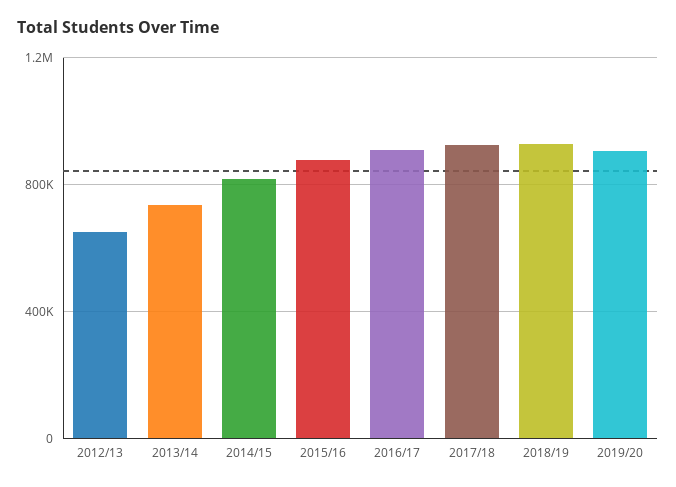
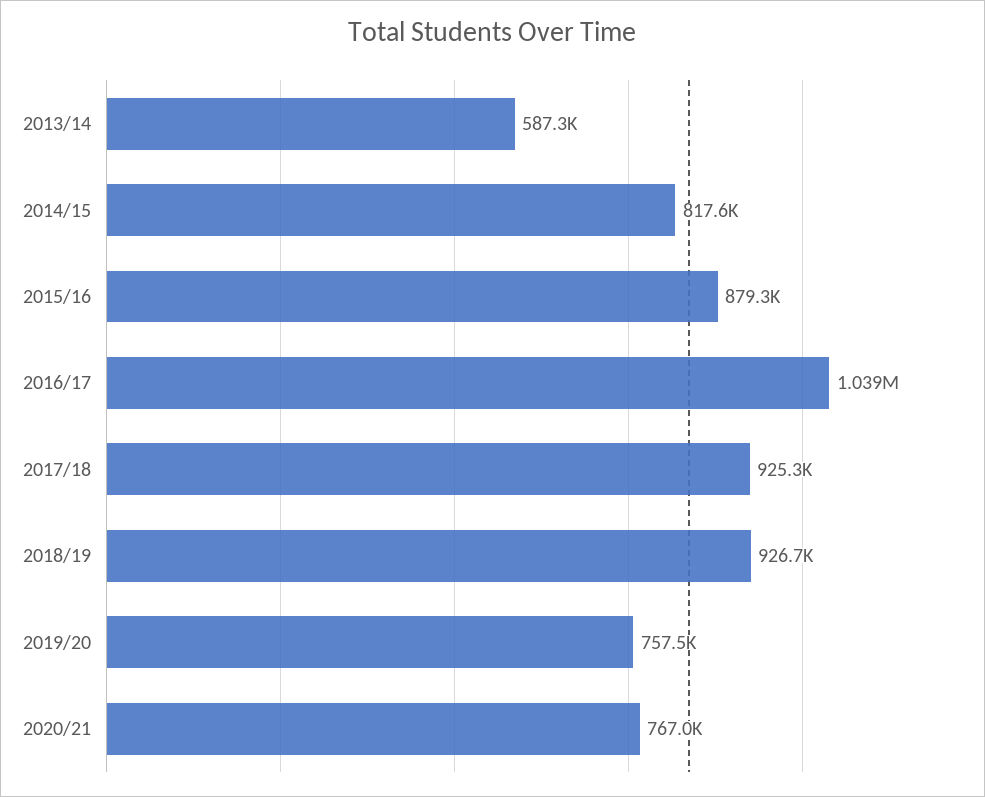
2012/13: 650000 -> none
2013/14: 750000 -> 587300
2016/17: 900000 -> 1039000
2019/20: 900000 -> 757500
2020/21: none -> 767000

